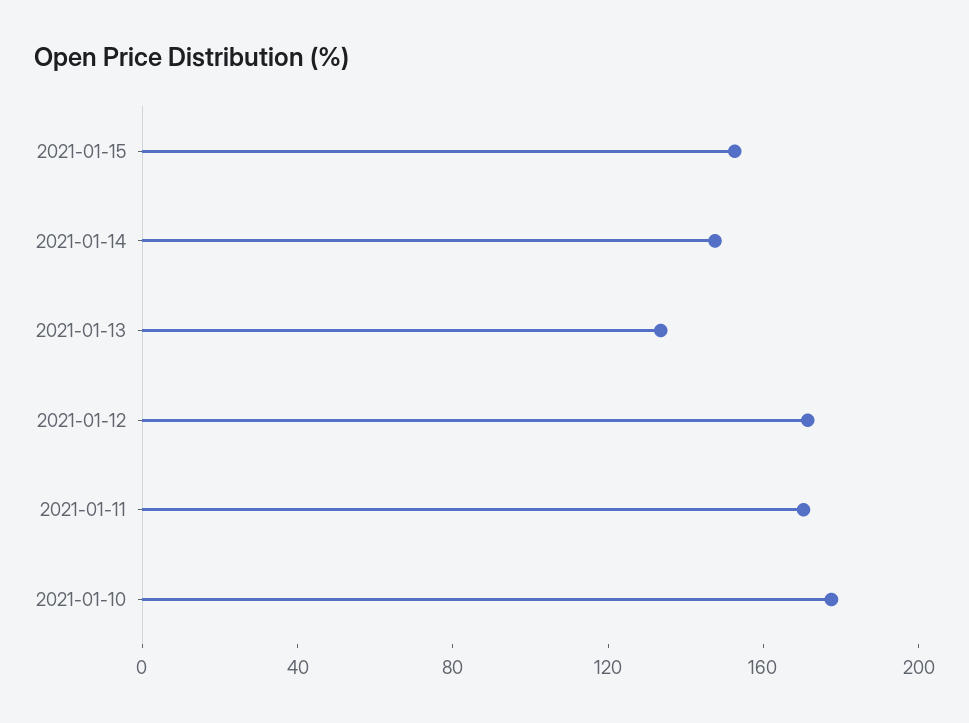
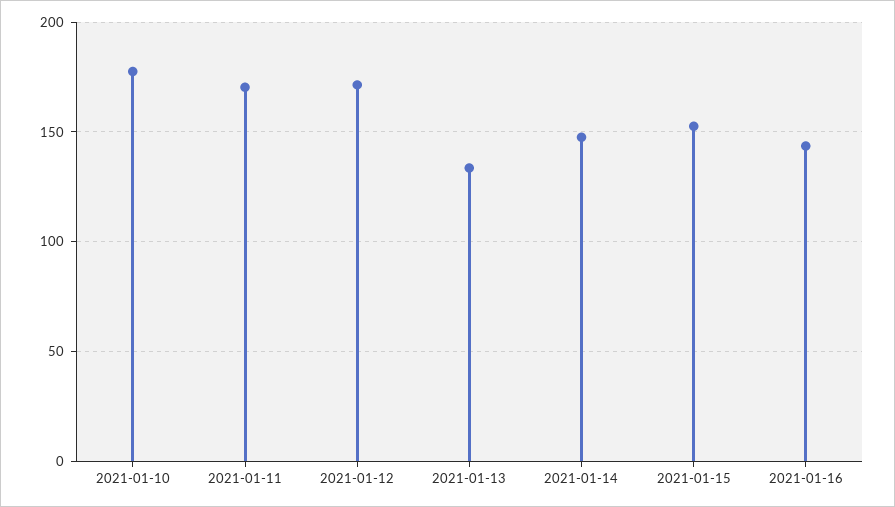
2021-01-16: none -> 145

